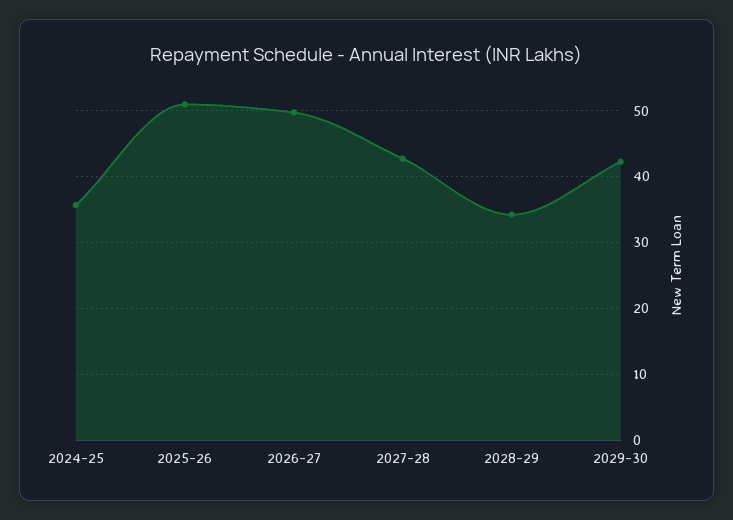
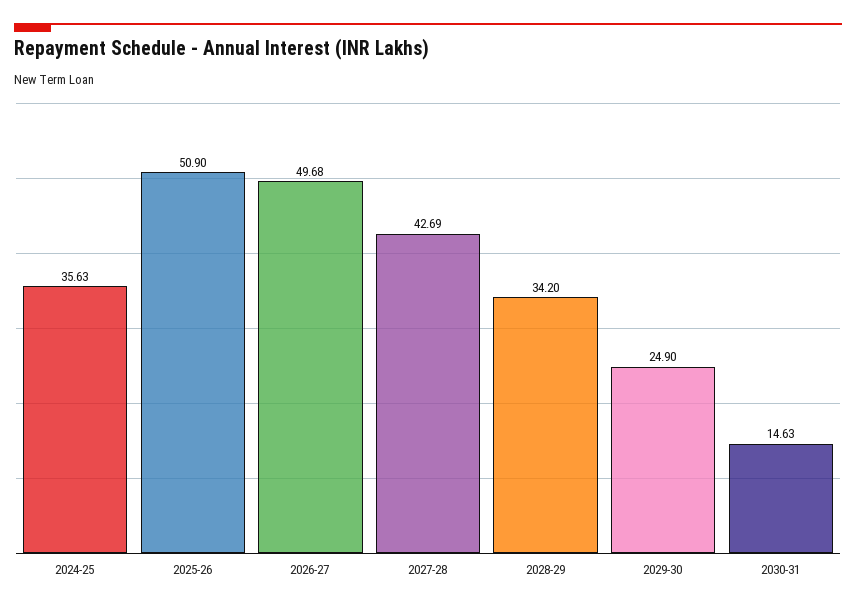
2029-30: 42 -> 24.9
2030-31: none -> 14.63

